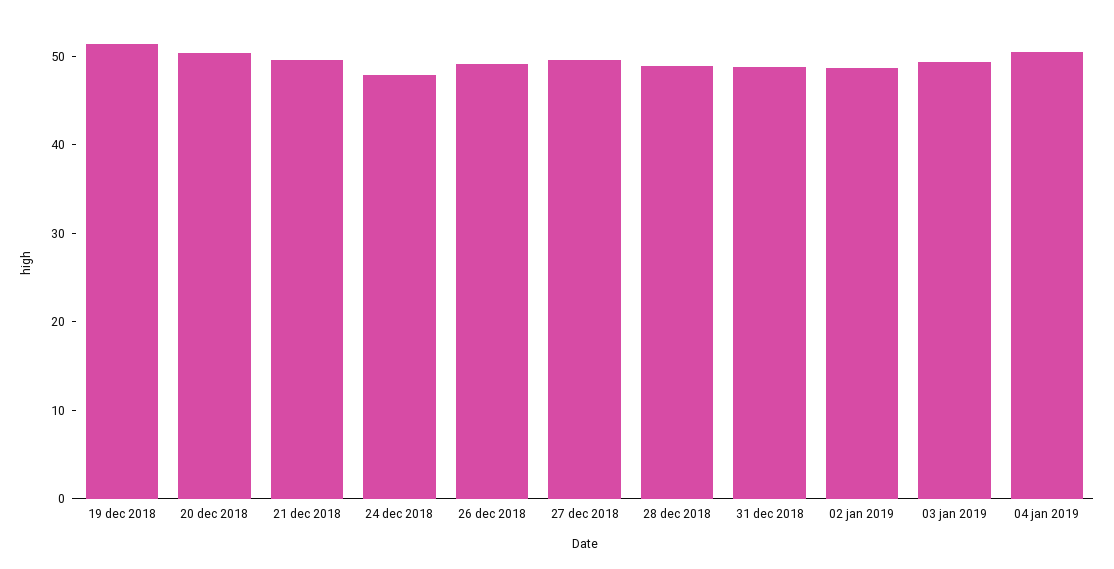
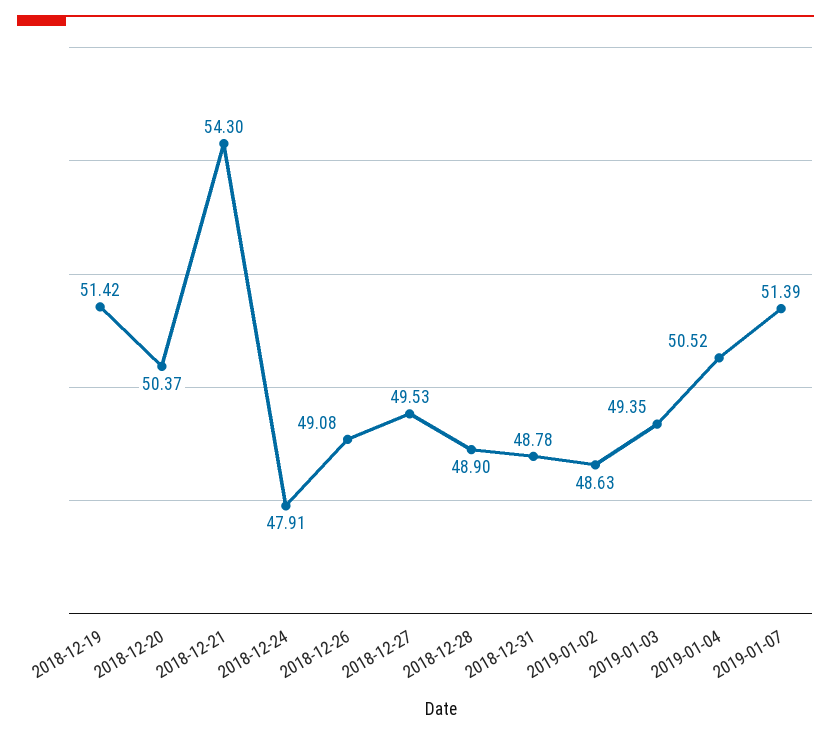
21 dec 2018: 50 -> 54.3
2019-01-07: none -> 51.39

